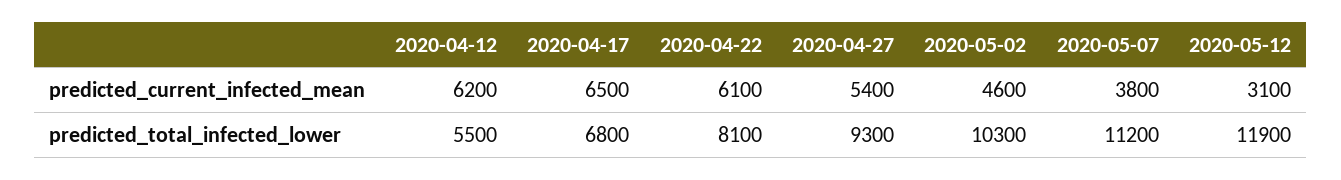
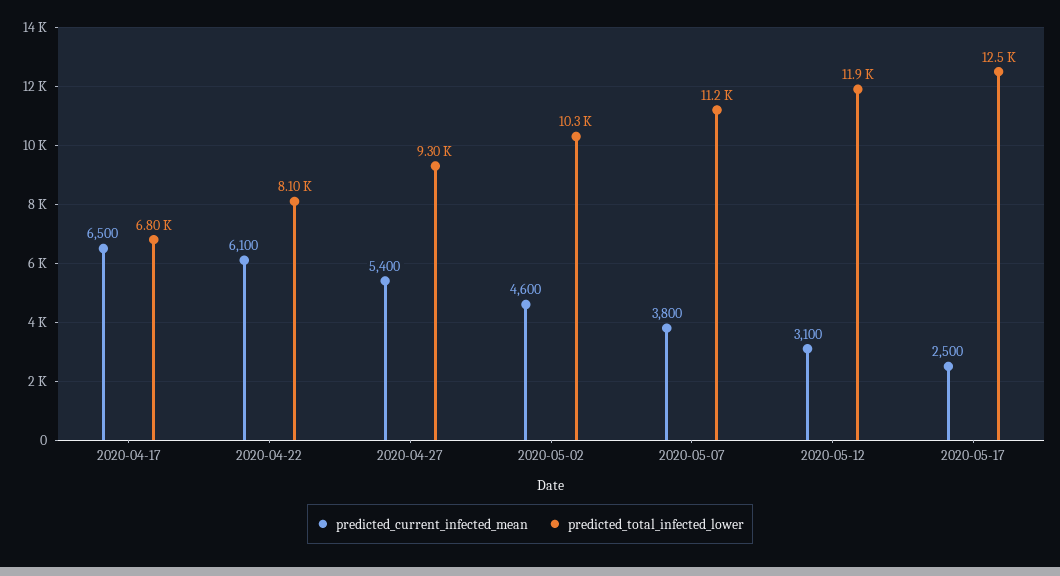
predicted_current_infected_mean, 2020-04-12: 6200 -> none
predicted_total_infected_lower, 2020-04-12: 5500 -> none
predicted_current_infected_mean, 2020-05-17: none -> 2500
predicted_total_infected_lower, 2020-05-17: none -> 12500

